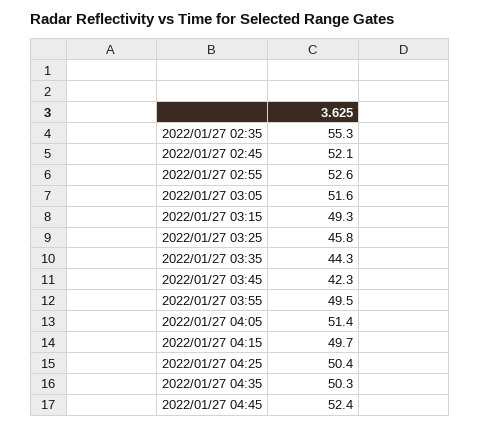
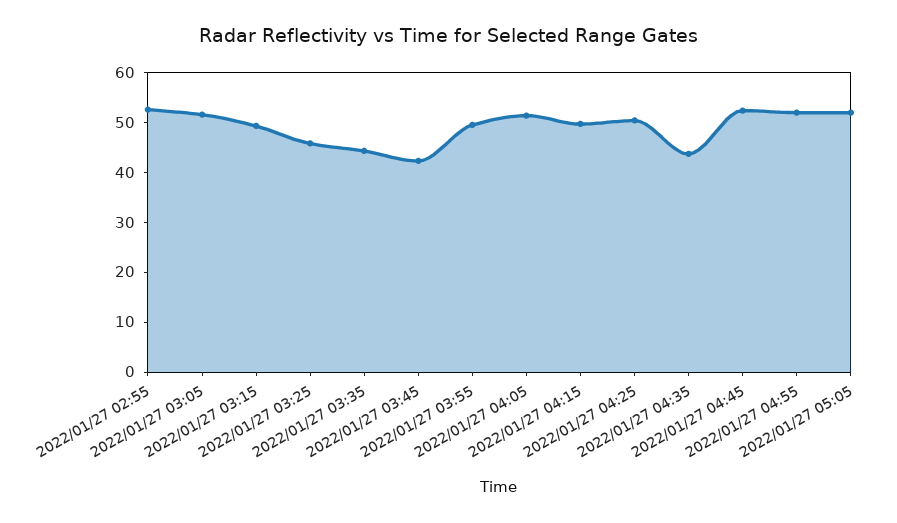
2022/01/27 02:35: 55.3 -> none
2022/01/27 02:45: 52.1 -> none
2022/01/27 04:35: 50.3 -> 44
2022/01/27 04:55: none -> 52
2022/01/27 05:05: none -> 52

